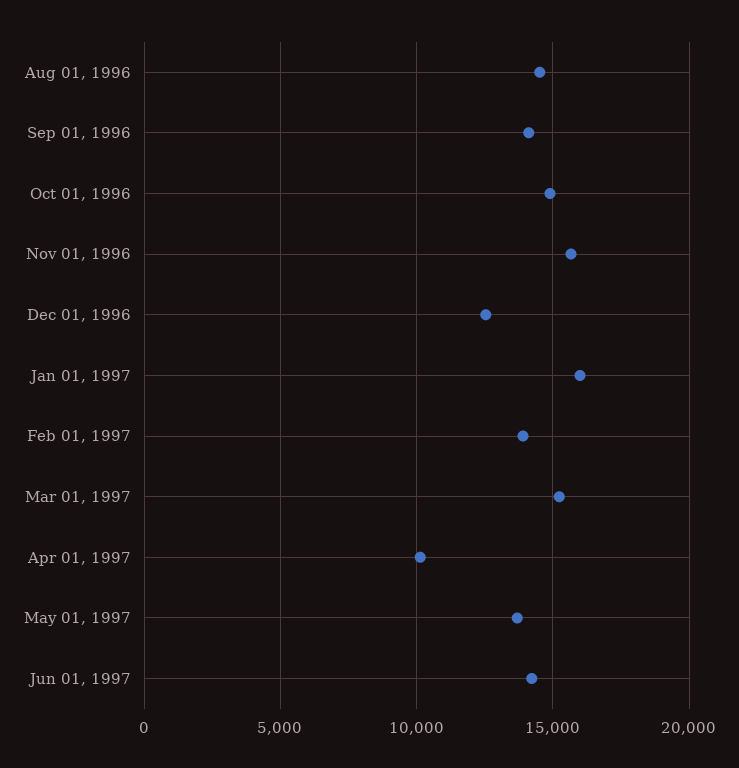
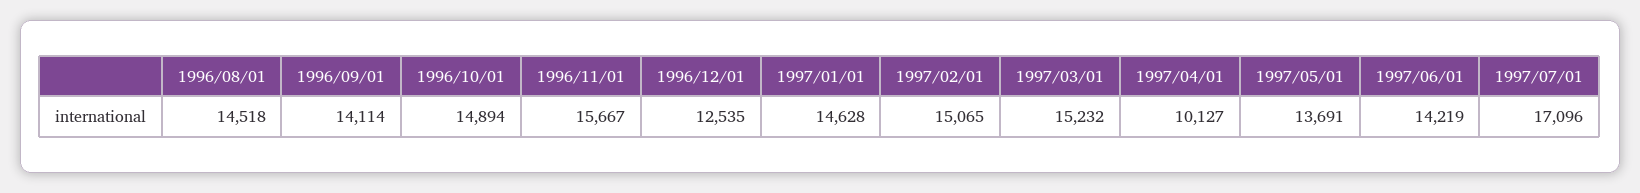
Jan 01, 1997: 16000 -> 14628
Feb 01, 1997: 14000 -> 15065
1997/07/01: none -> 17096

